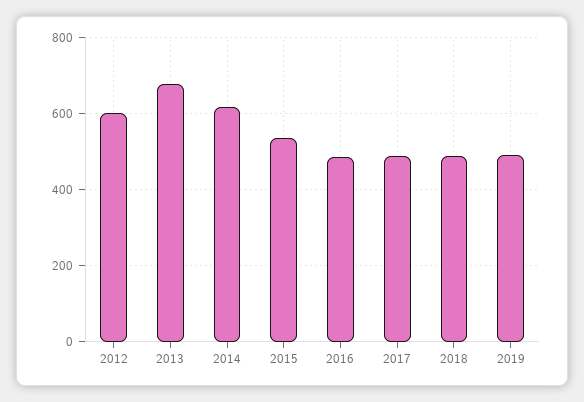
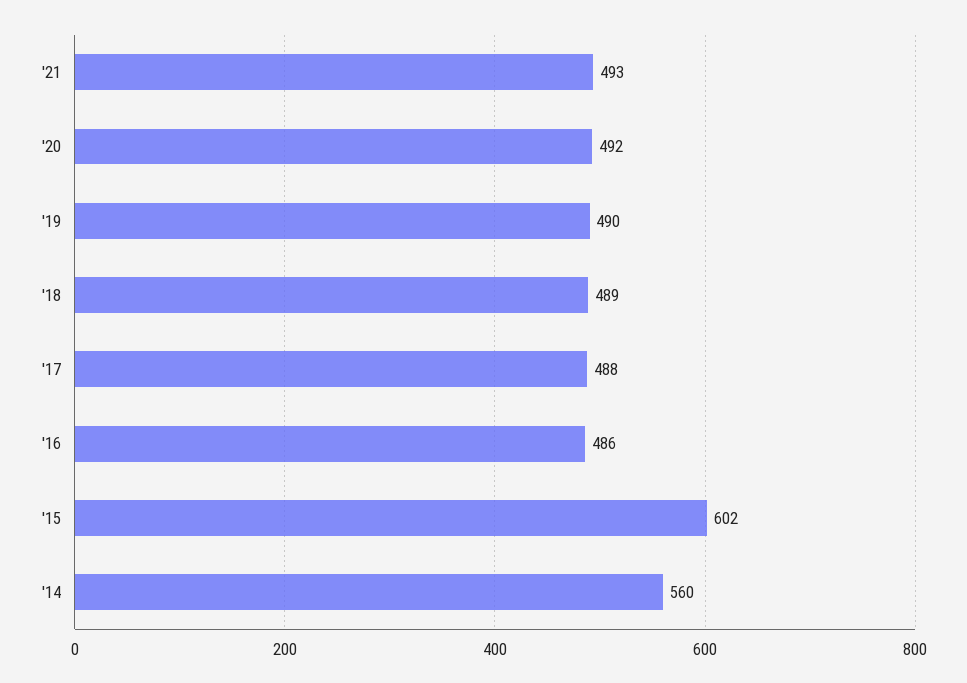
2012: 600 -> none
2013: 680 -> none
2014: 620 -> 560
2015: 540 -> 602
'21: none -> 493
'20: none -> 492

